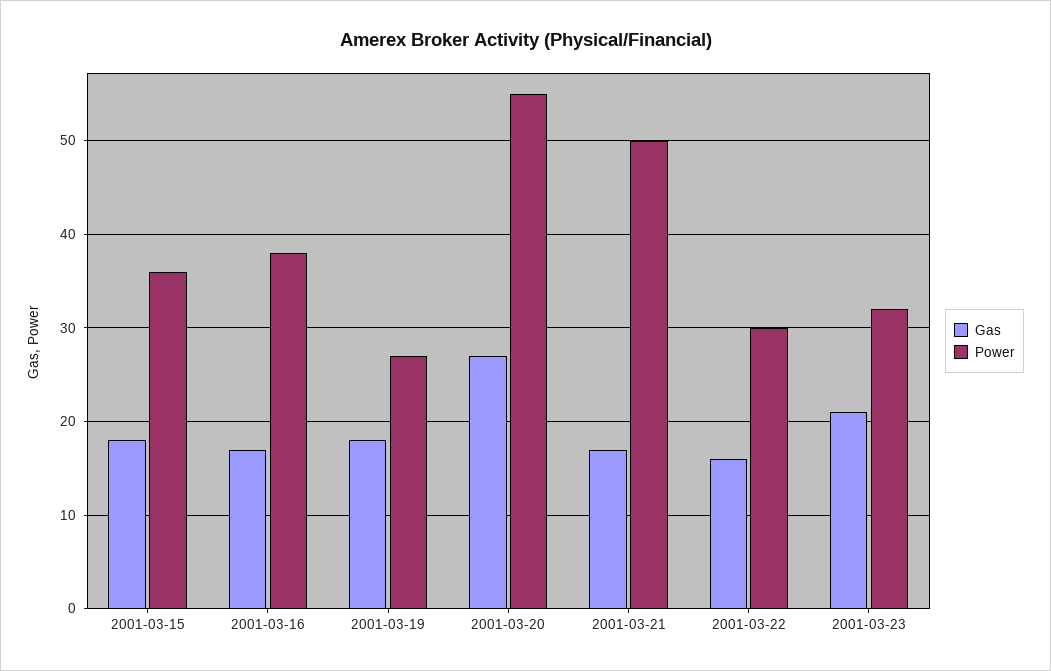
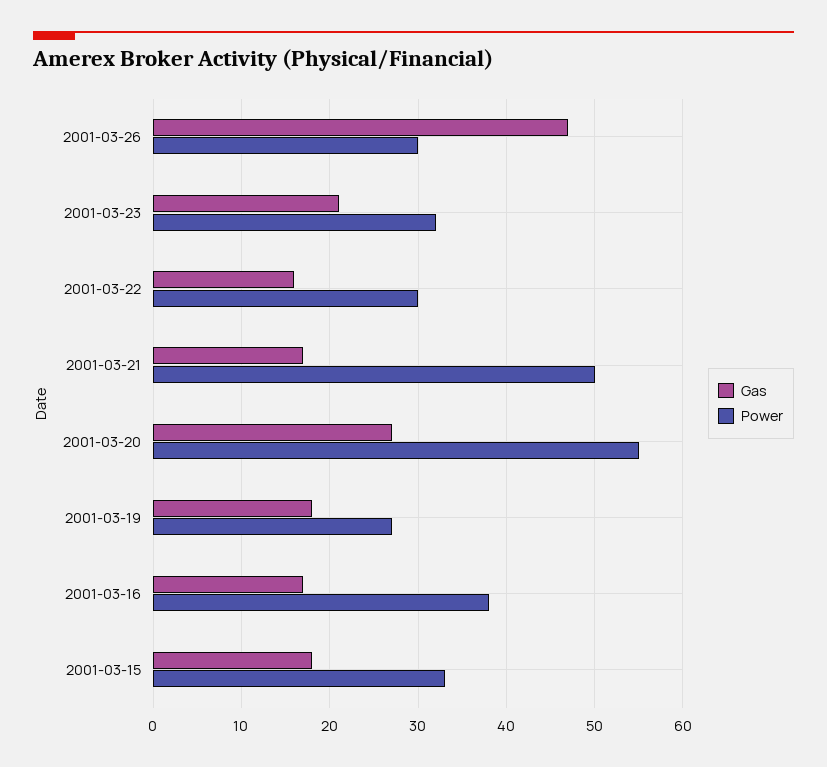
Power, 2001-03-15: 36 -> 33
Gas, 2001-03-26: none -> 47
Power, 2001-03-26: none -> 30

